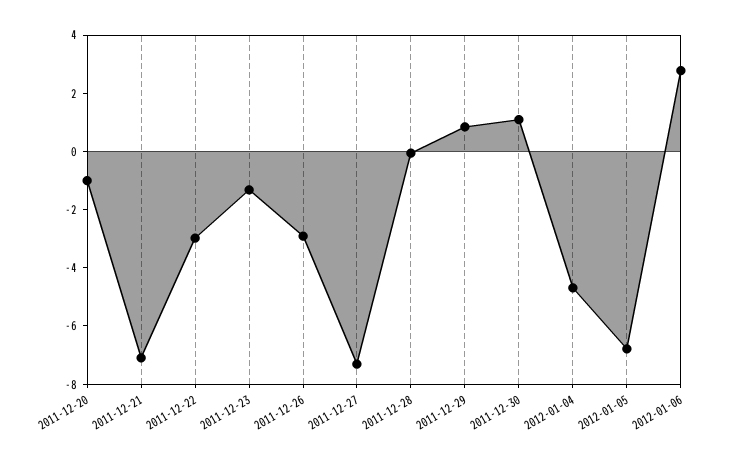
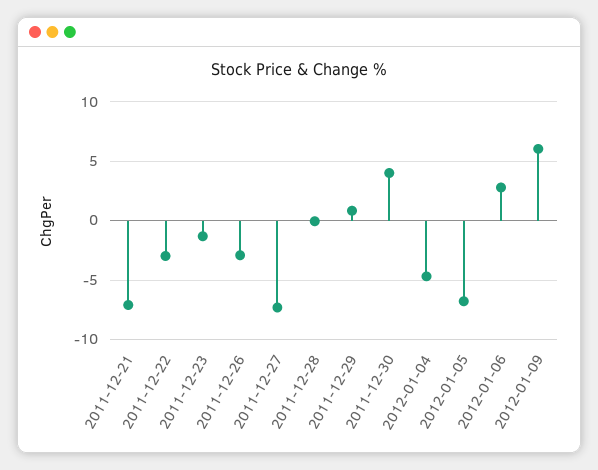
2011-12-20: -1 -> none
2011-12-30: 1 -> 4
2012-01-09: none -> 6

